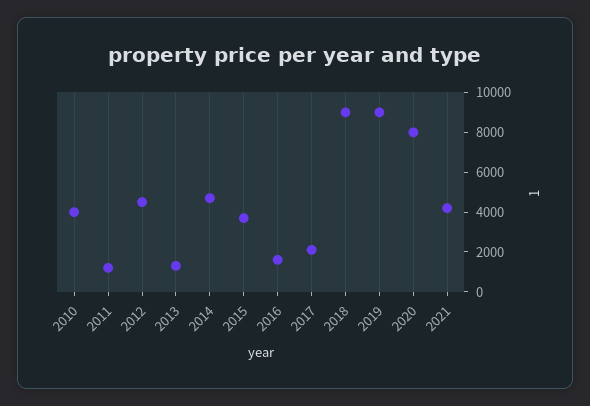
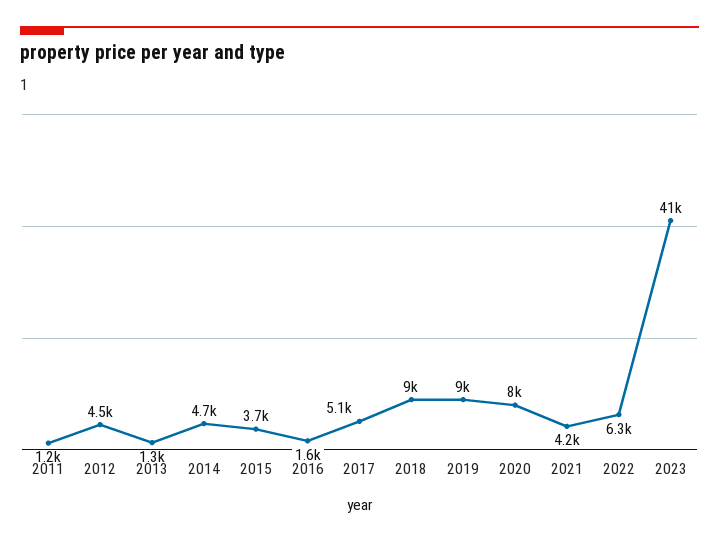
2010: 4000 -> none
2017: 2000 -> 5100
2022: none -> 6300
2023: none -> 41000

